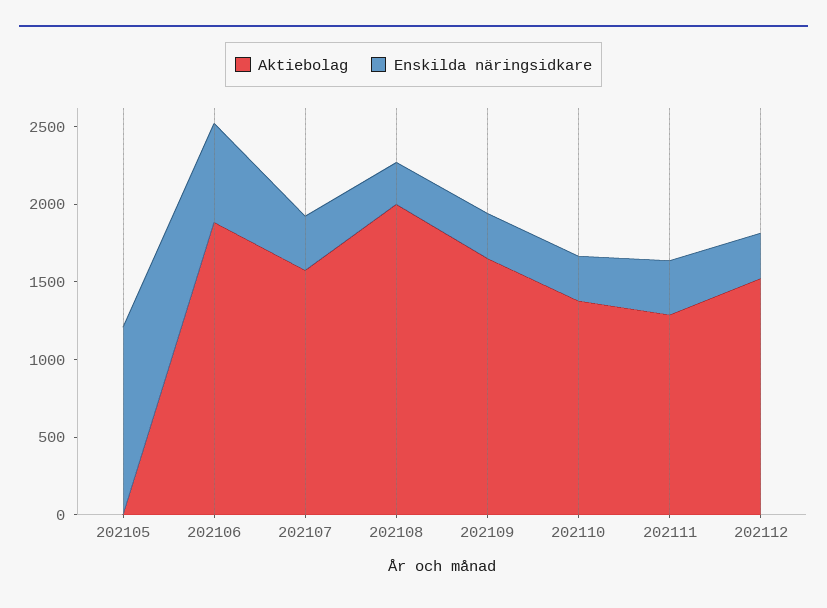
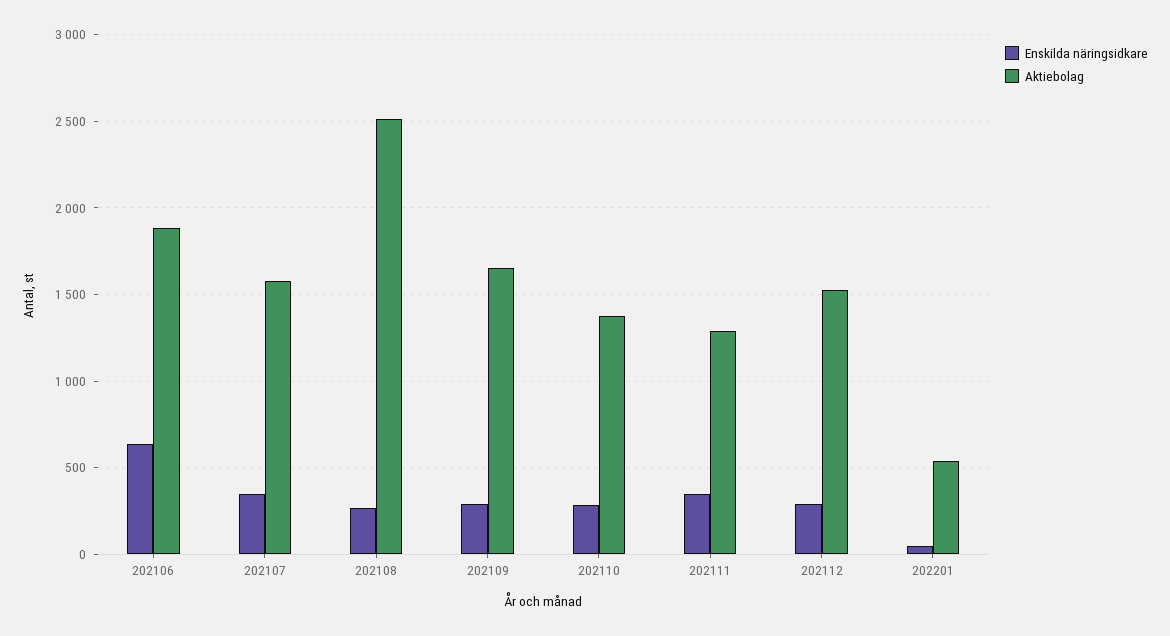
Aktiebolag, 202105: 0 -> none
Enskilda näringsidkare, 202105: 1200 -> none
Aktiebolag, 202108: 2000 -> 2500
Enskilda näringsidkare, 202201: none -> 50
Aktiebolag, 202201: none -> 550

